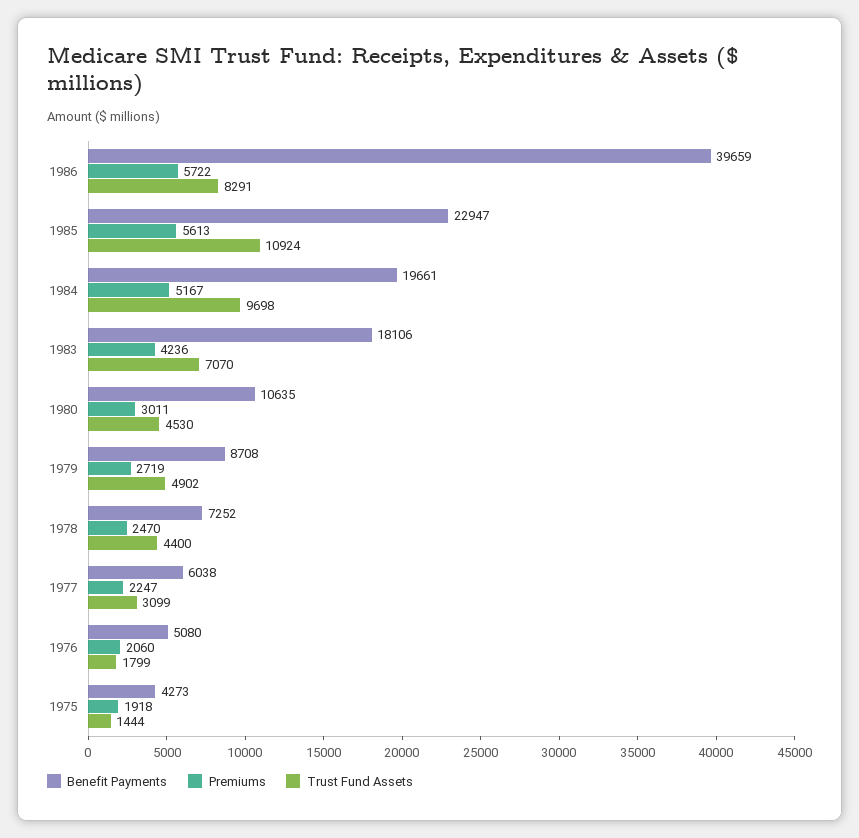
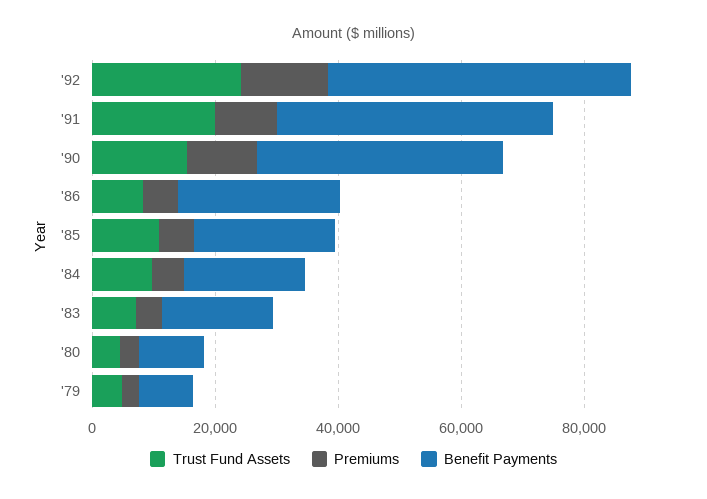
Benefit Payments, 1986: 39659 -> 25000
Benefit Payments, 1978: 7252 -> none
Premiums, 1978: 2470 -> none
Trust Fund Assets, 1978: 4400 -> none
Benefit Payments, 1977: 6038 -> none
Premiums, 1977: 2247 -> none
Trust Fund Assets, 1977: 3099 -> none
Benefit Payments, 1976: 5080 -> none
Premiums, 1976: 2060 -> none
Trust Fund Assets, 1976: 1799 -> none
Benefit Payments, 1975: 4273 -> none
Premiums, 1975: 1918 -> none
Trust Fund Assets, 1975: 1444 -> none
Trust Fund Assets, '92: none -> 25000
Premiums, '92: none -> 15000
Benefit Payments, '92: none -> 50000
Trust Fund Assets, '91: none -> 20000
Premiums, '91: none -> 10000
Benefit Payments, '91: none -> 45000
Trust Fund Assets, '90: none -> 15000
Premiums, '90: none -> 10000
Benefit Payments, '90: none -> 40000

